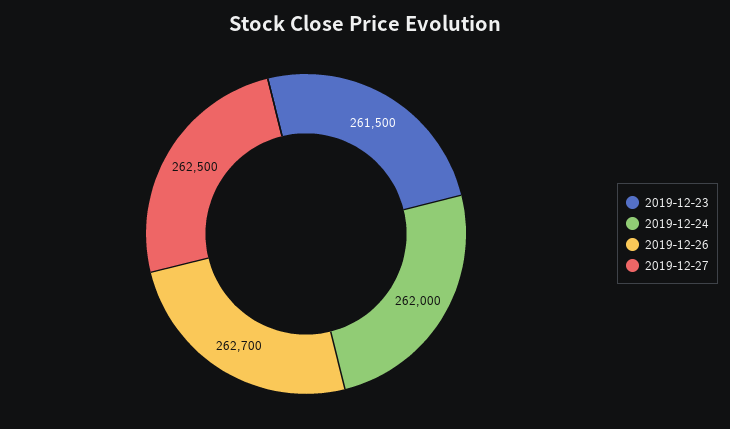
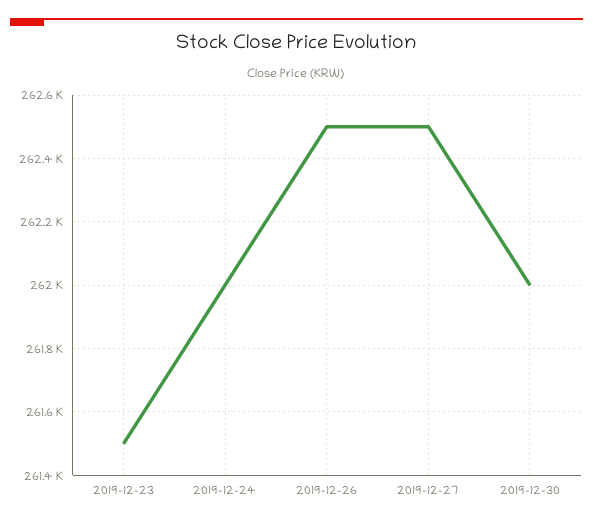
2019-12-26: 262700 -> 262500
2019-12-30: none -> 262000

